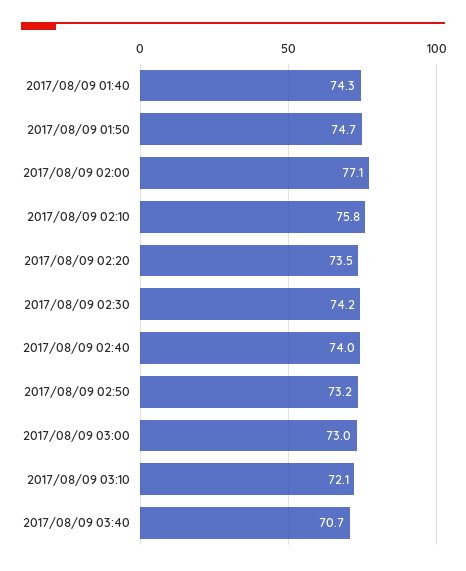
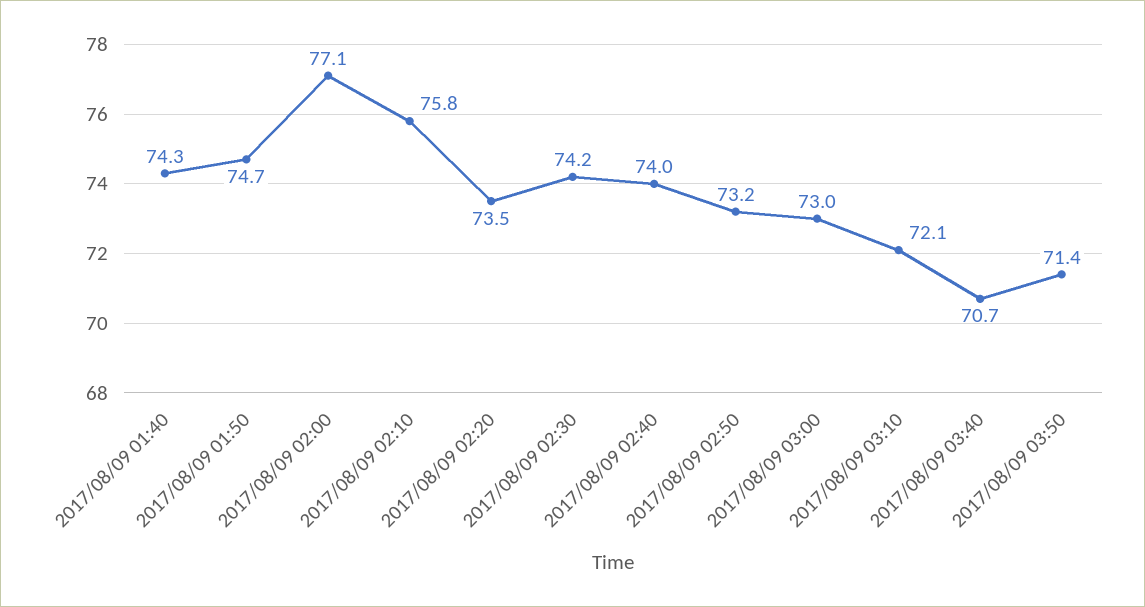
2017/08/09 03:50: none -> 71.4

